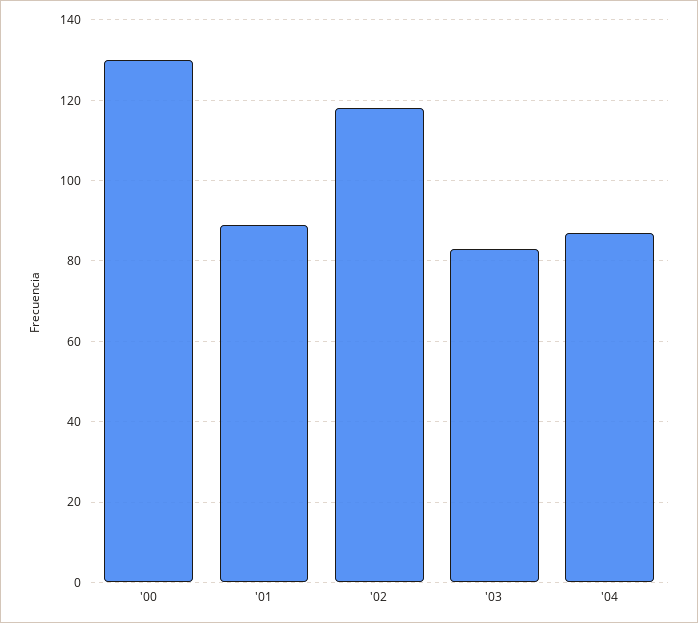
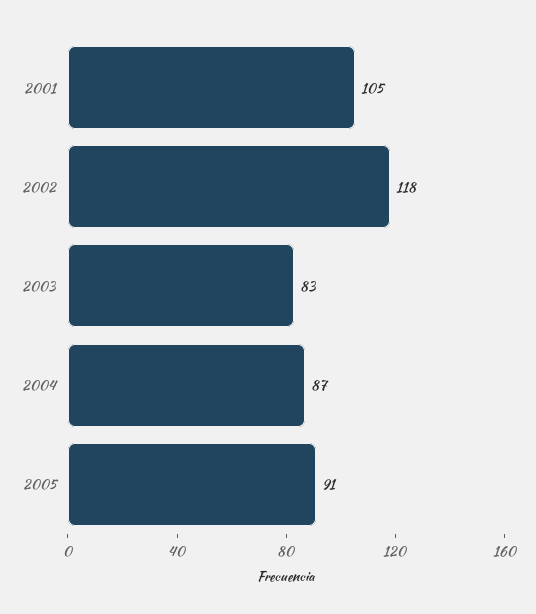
'00: 130 -> none
'01: 90 -> 105
2005: none -> 91

